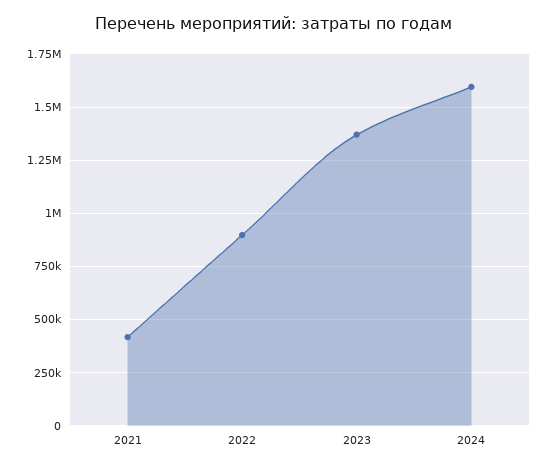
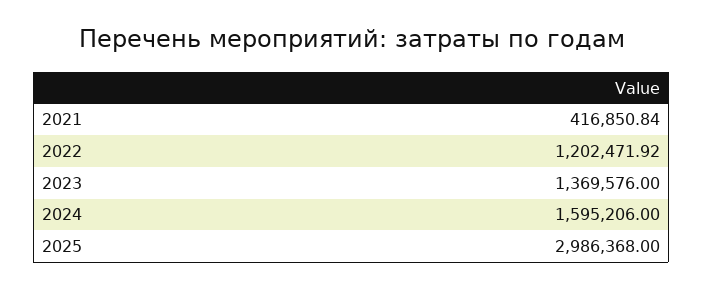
2022: 900000 -> 1202471.92
2025: none -> 2986368

